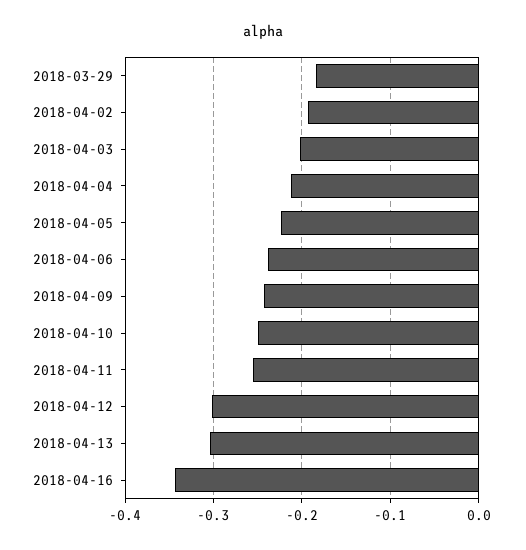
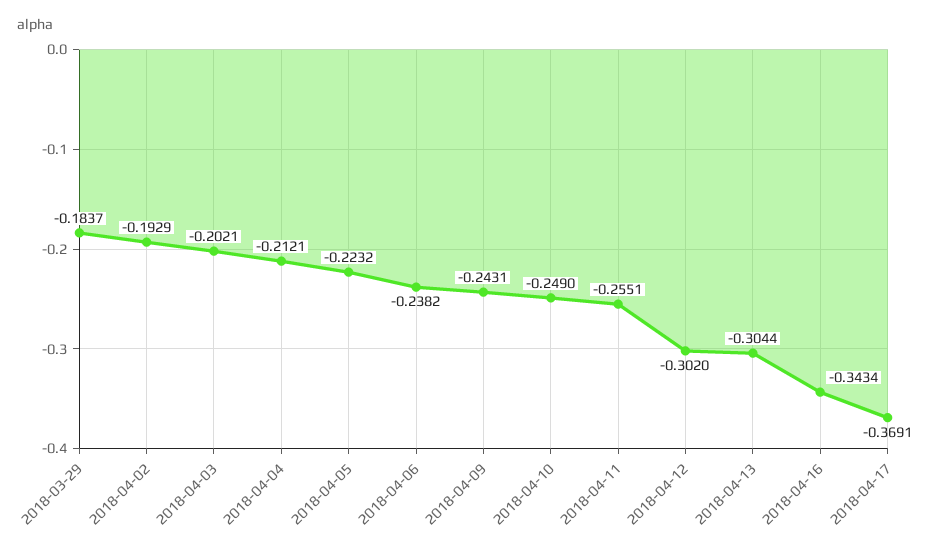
2018-04-17: none -> -0.3691

